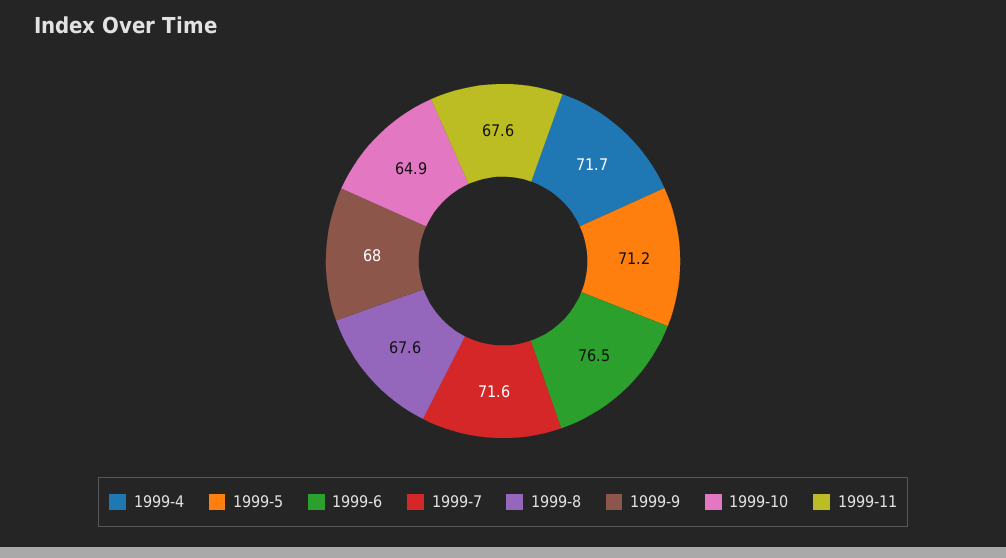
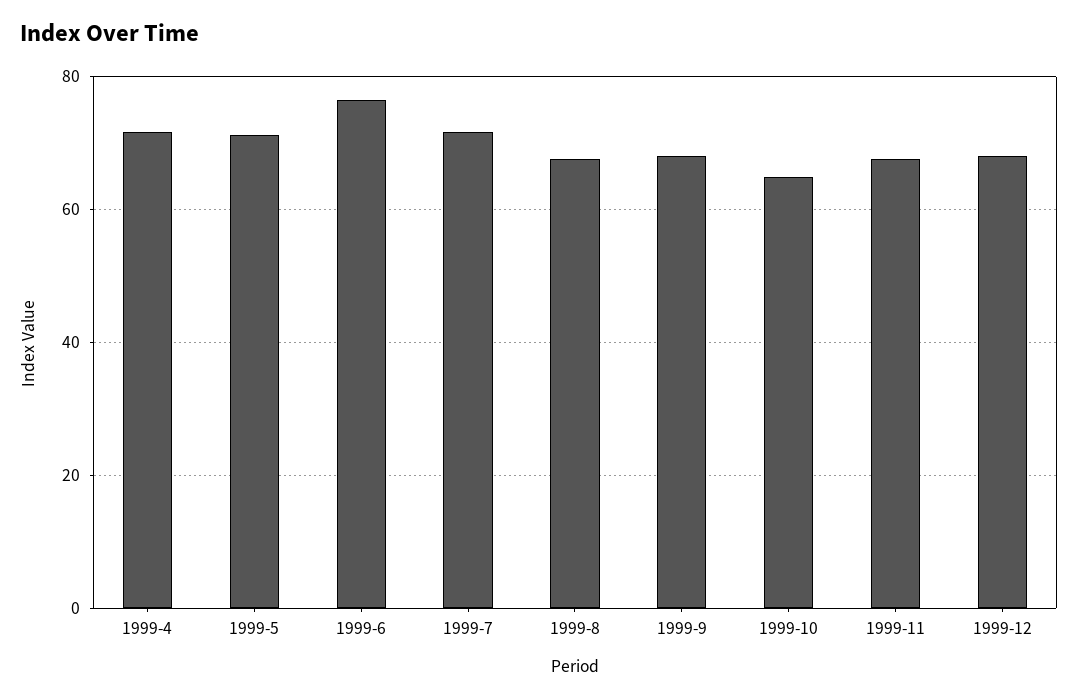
1999-12: none -> 68

